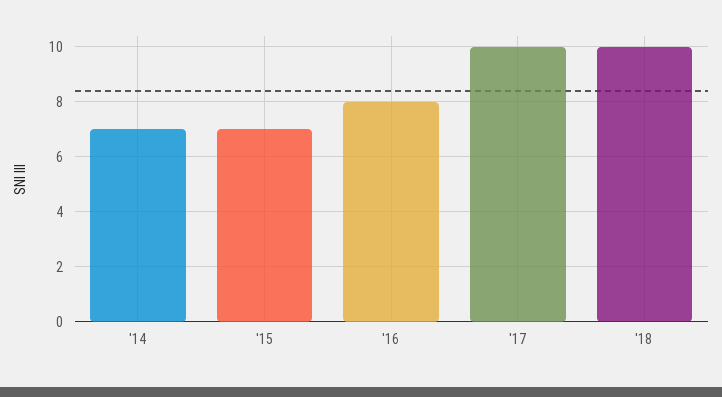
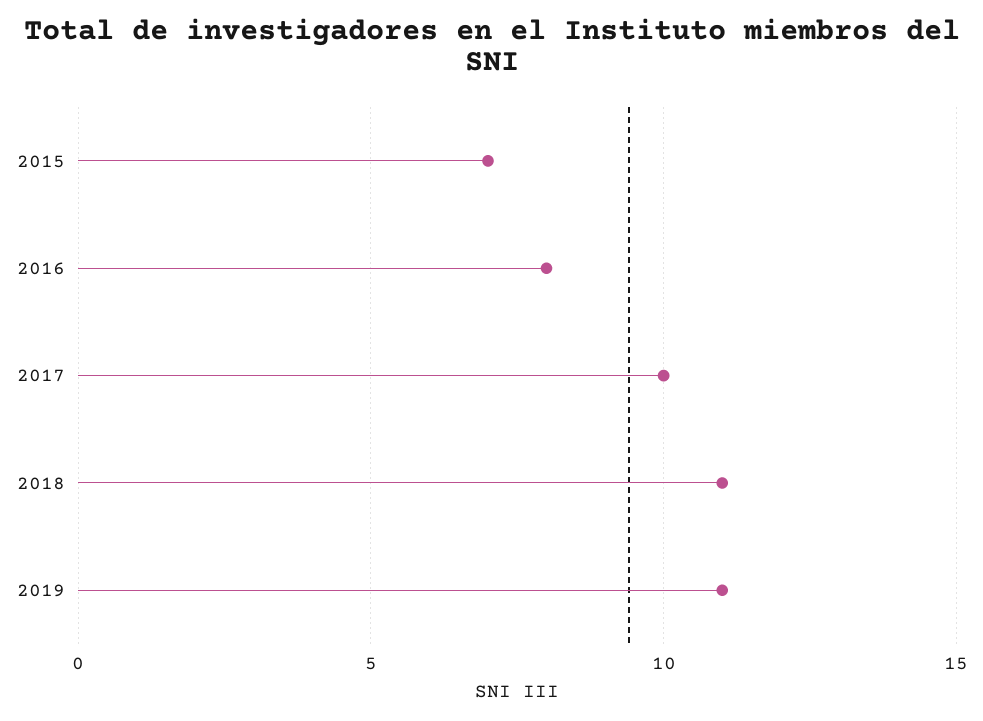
'14: 7 -> none
'18: 10 -> 11
2019: none -> 11

